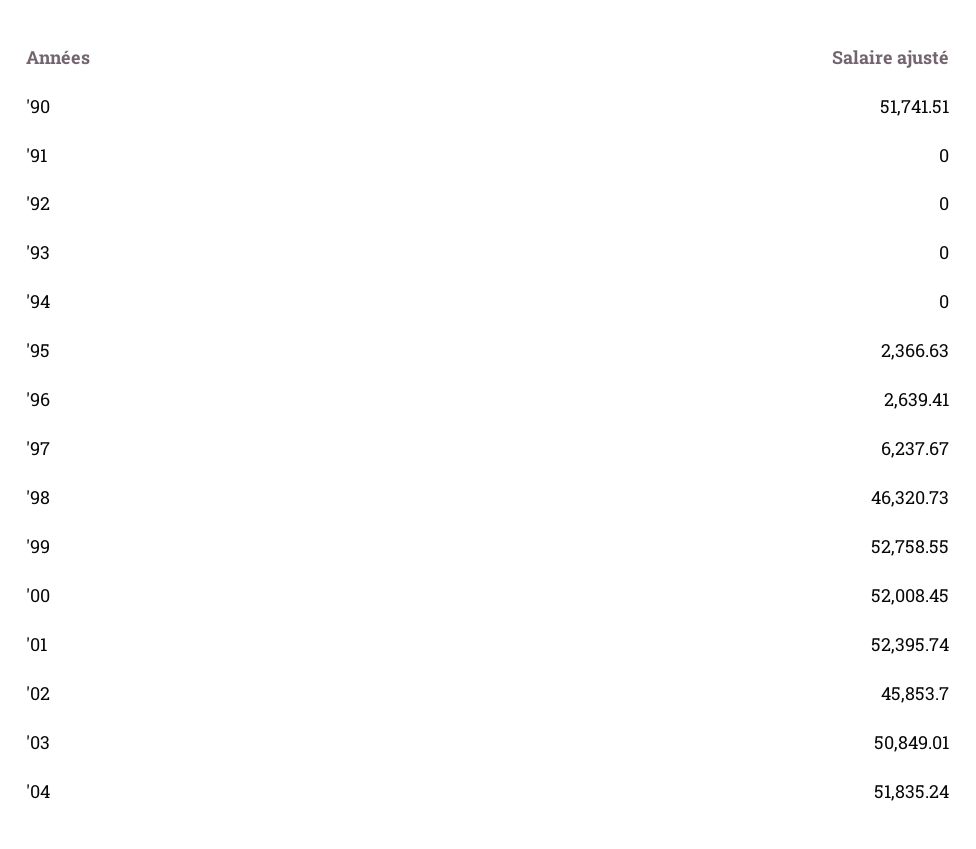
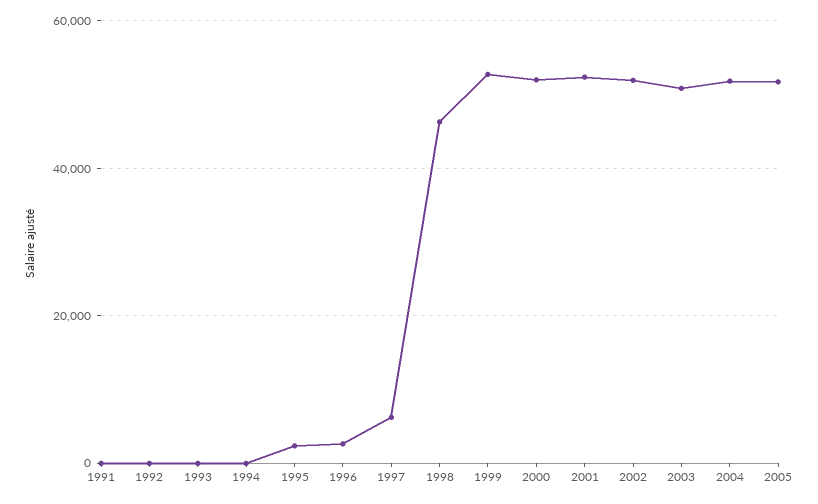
'90: 51741.51 -> none
'02: 45853.7 -> 52000
2005: none -> 52000

